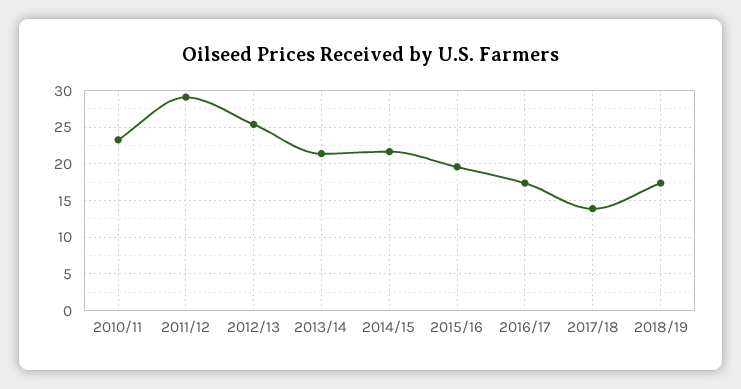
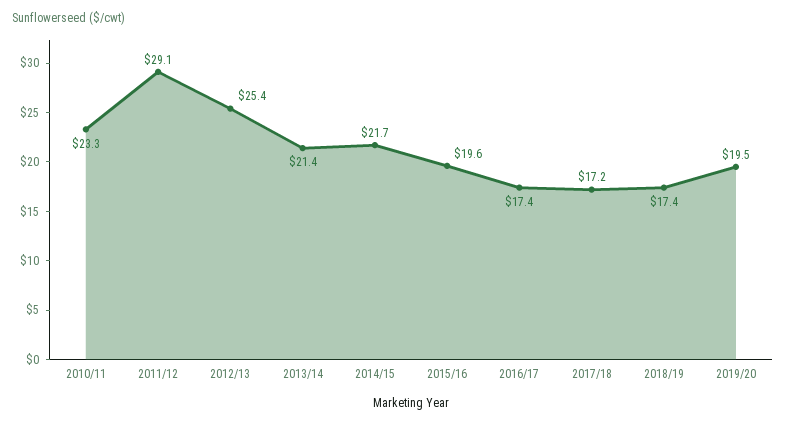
2017/18: 14 -> 17.2
2019/20: none -> 19.5

